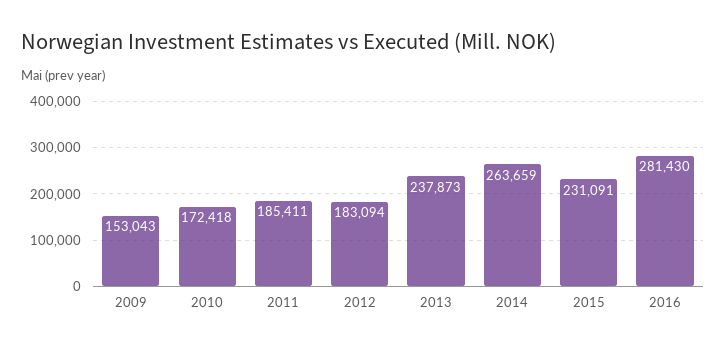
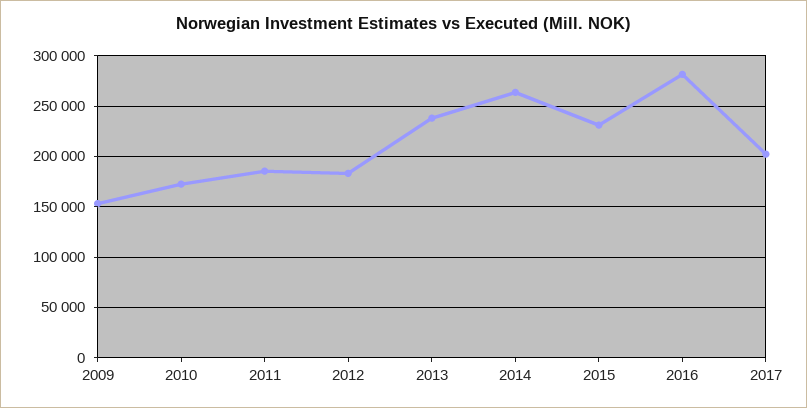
2017: none -> 200000

